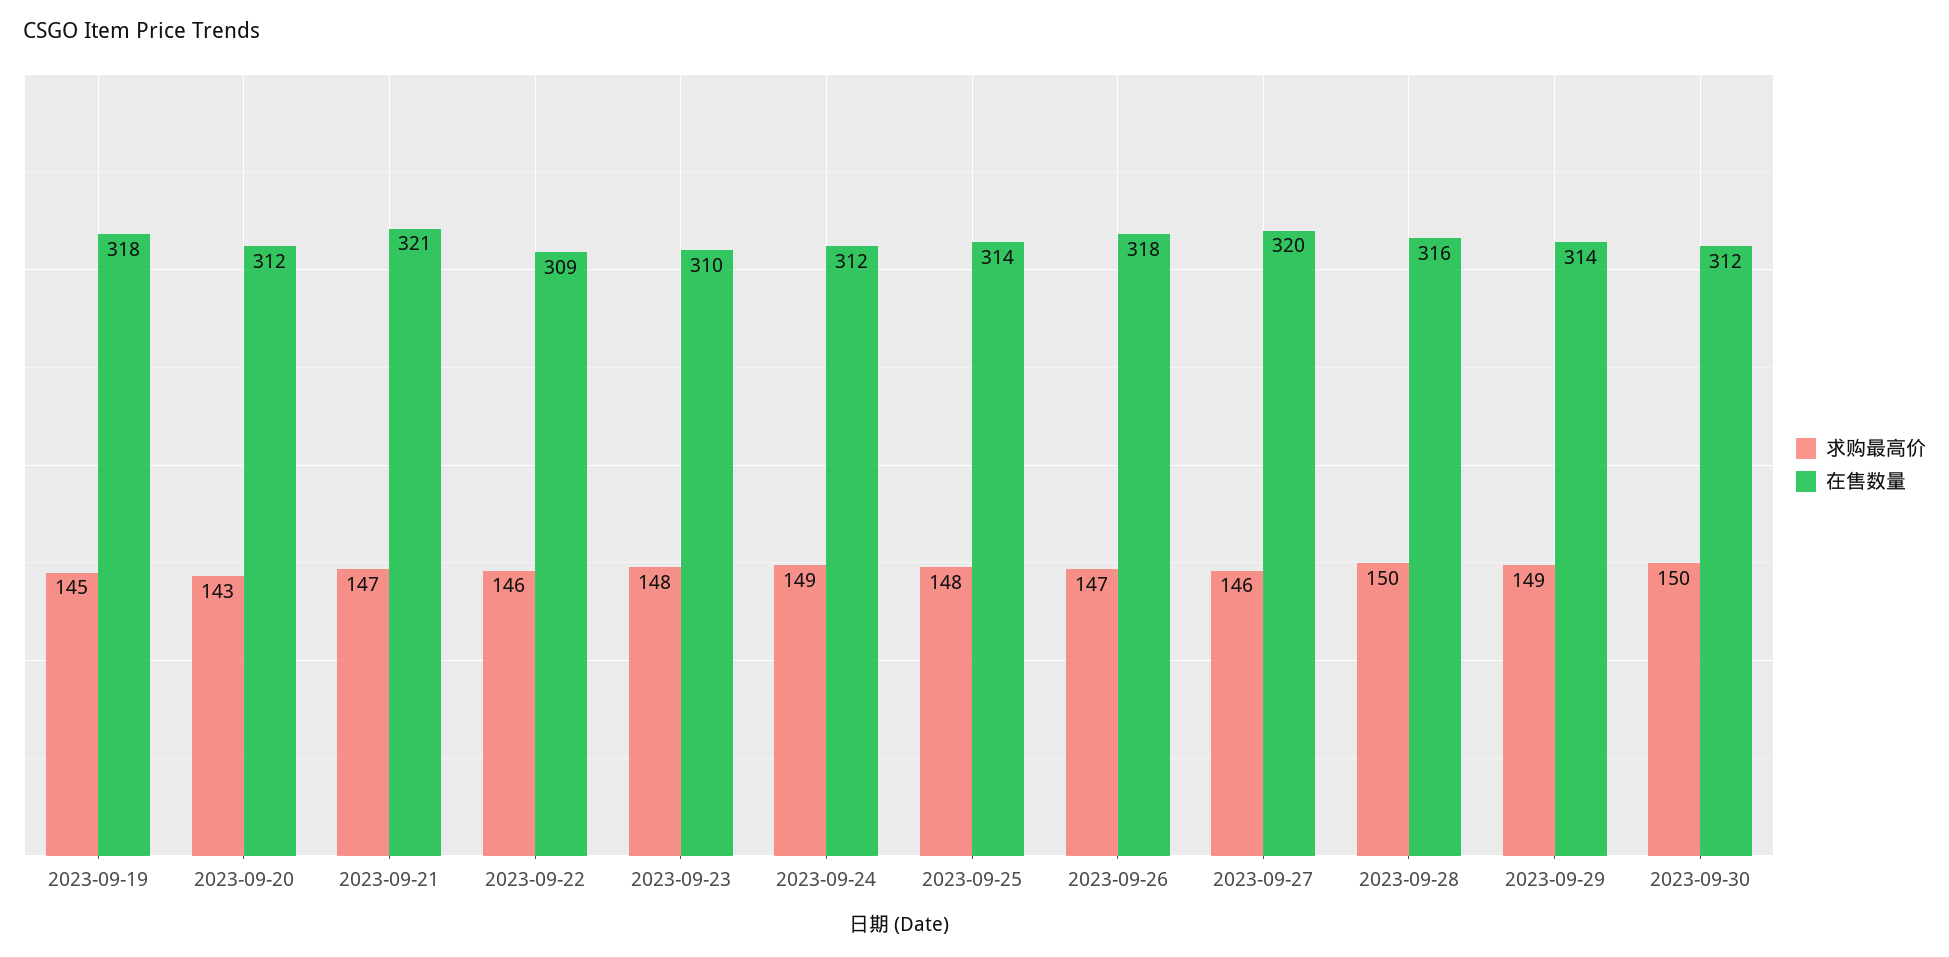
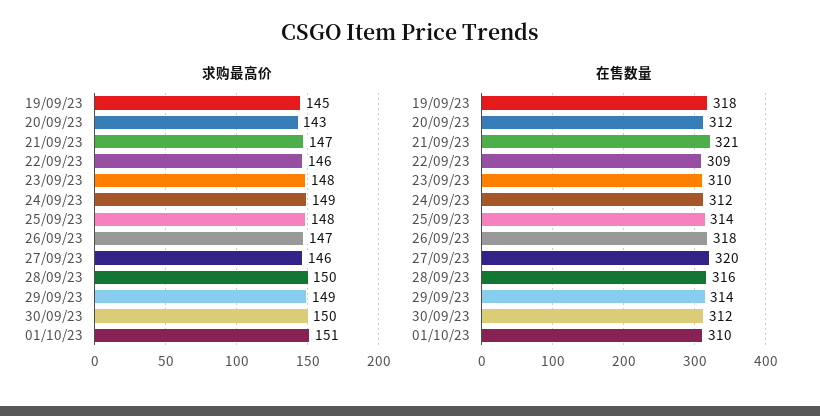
求购最高价, 01/10/23: none -> 151
在售数量, 01/10/23: none -> 310

